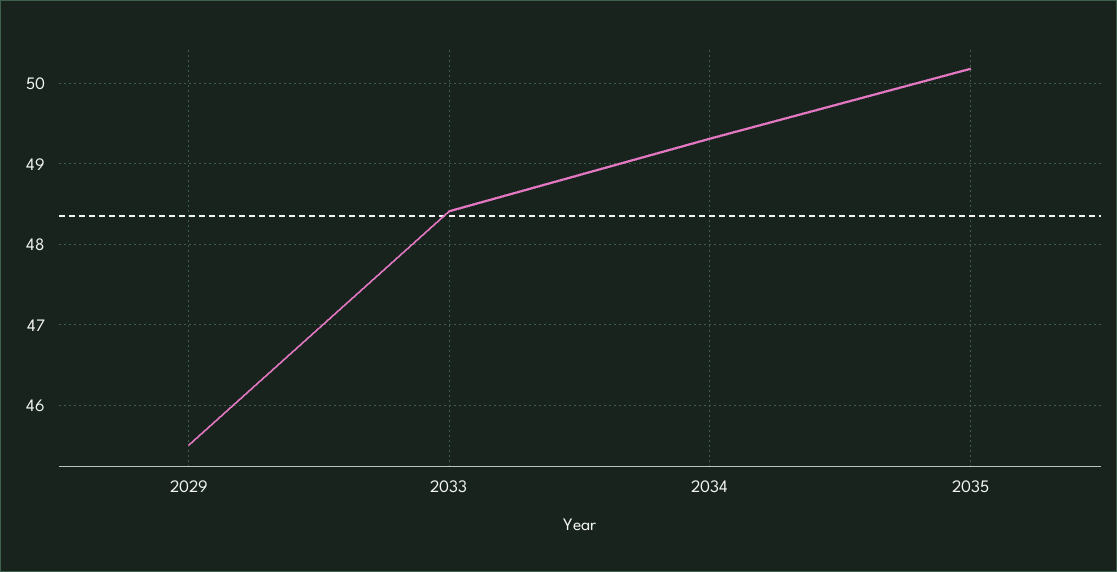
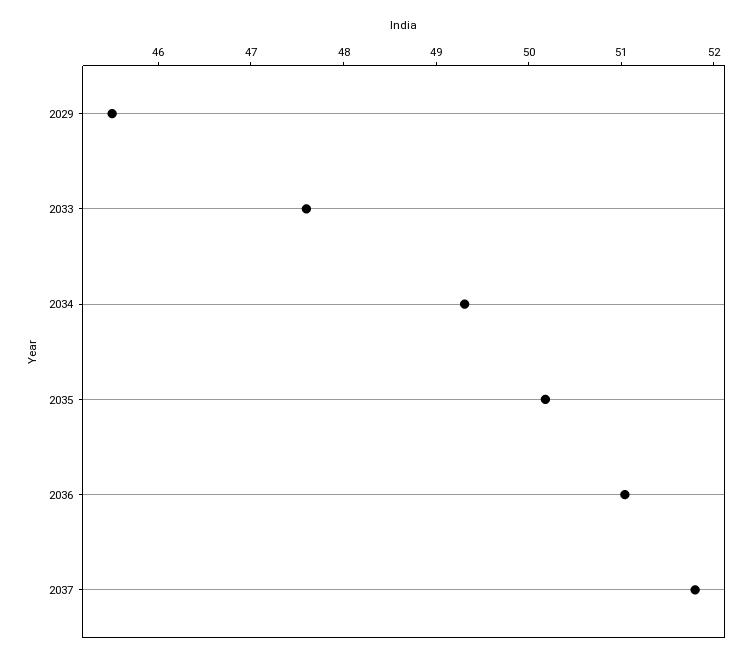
2033: 48.4 -> 47.6
2036: none -> 51
2037: none -> 51.8

